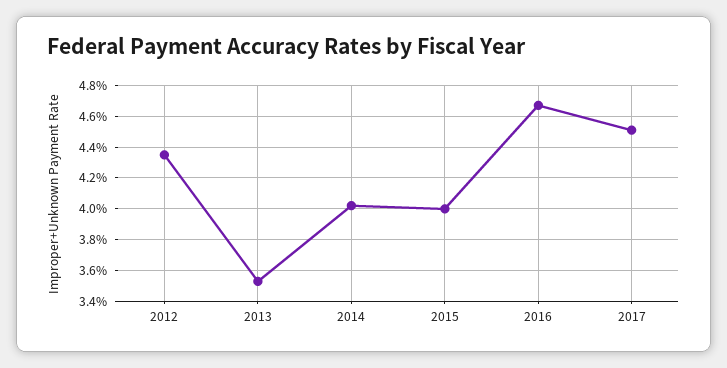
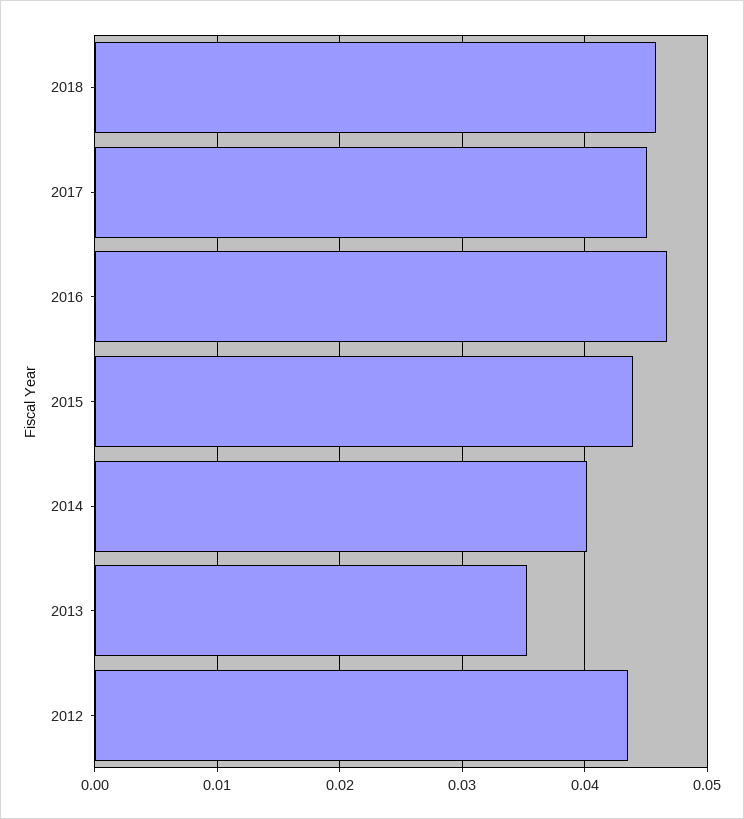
2015: 0.04 -> 0.044
2018: none -> 0.046

